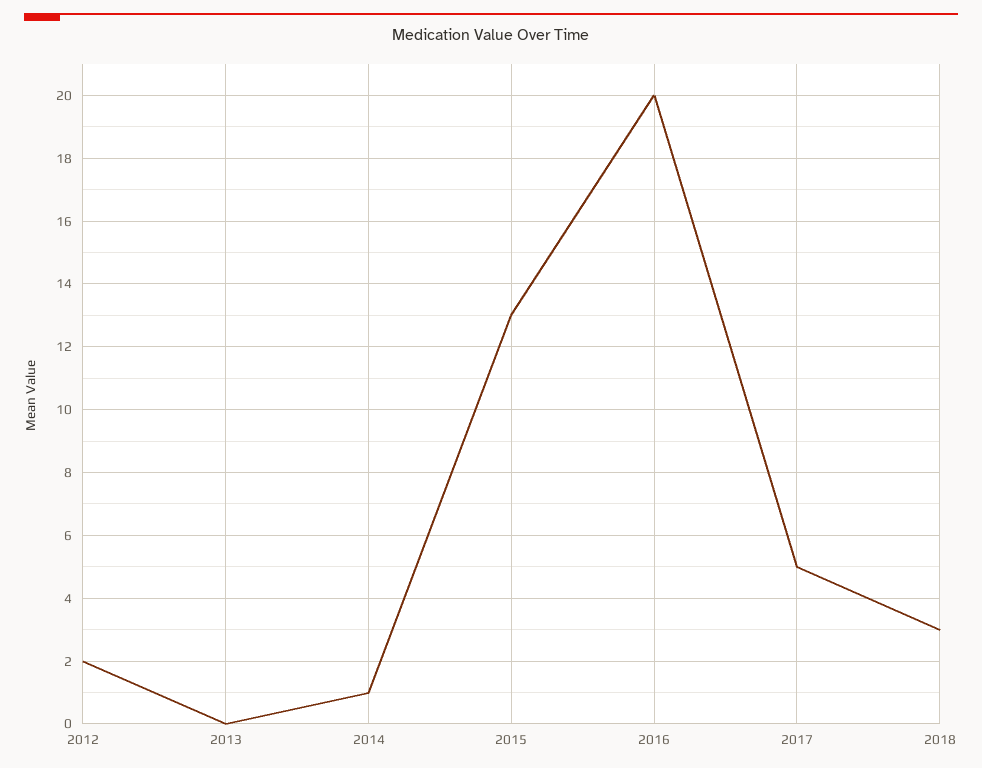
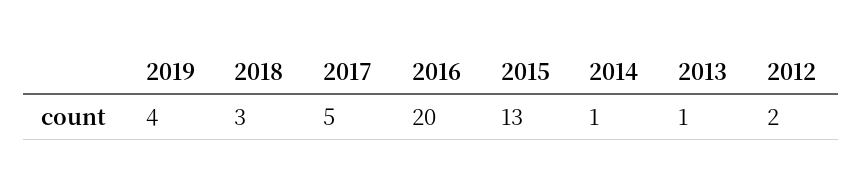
2013: 0 -> 1
2019: none -> 4

